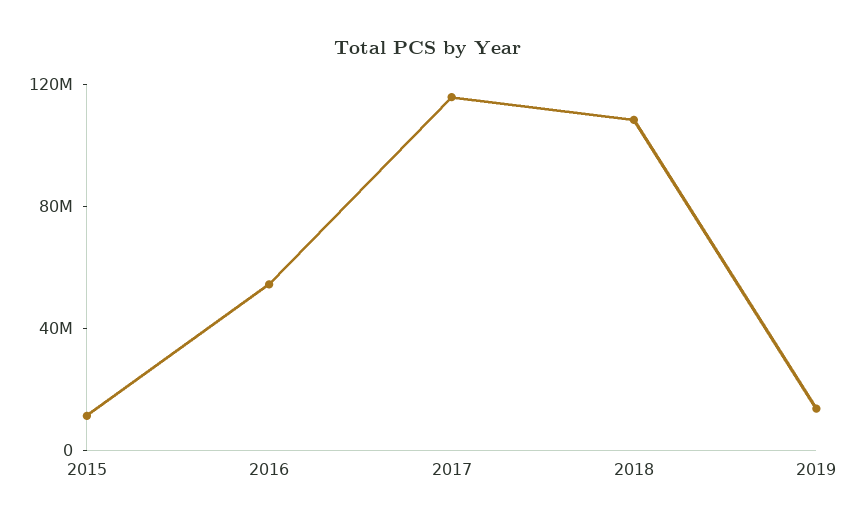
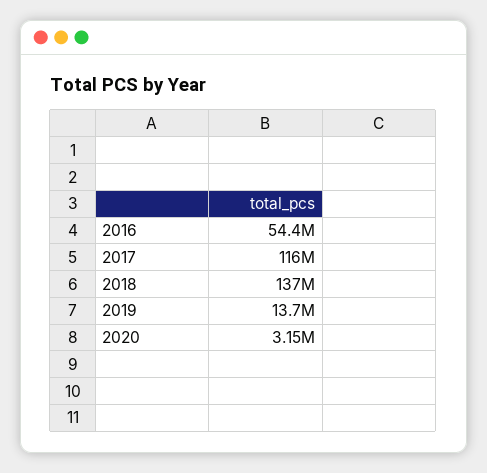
2015: 10000000 -> none
2018: 110000000 -> 137000000
2020: none -> 3150000

